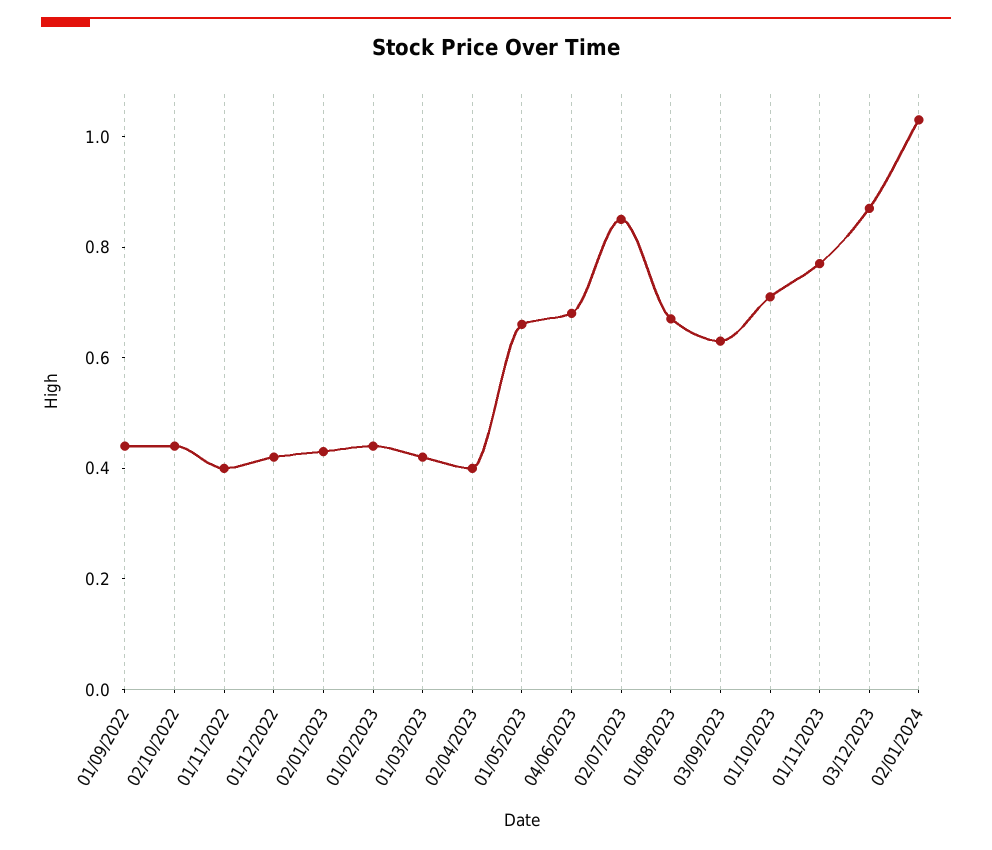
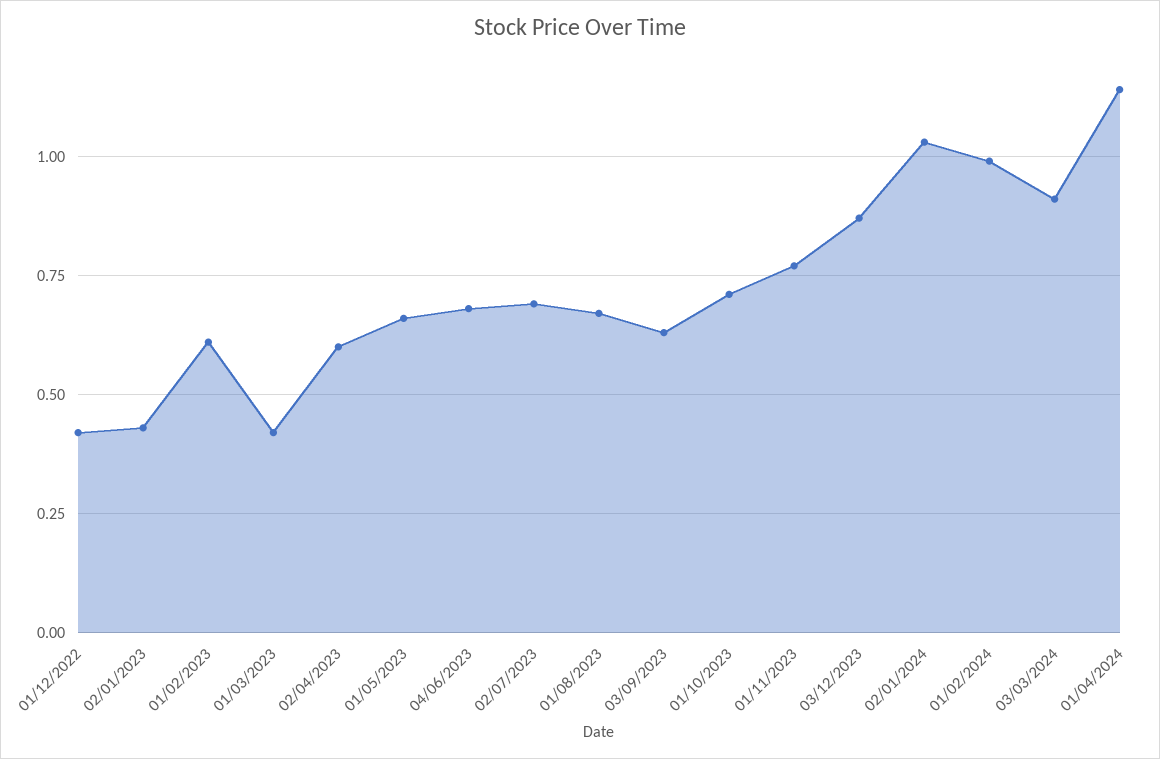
01/09/2022: 0.45 -> none
02/10/2022: 0.45 -> none
01/11/2022: 0.4 -> none
01/02/2023: 0.45 -> 0.6
02/04/2023: 0.4 -> 0.6
02/07/2023: 0.85 -> 0.7
01/02/2024: none -> 1
03/03/2024: none -> 0.9
01/04/2024: none -> 1.15

